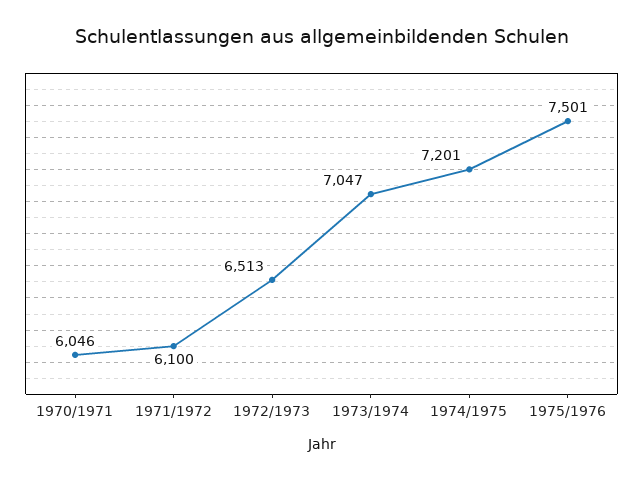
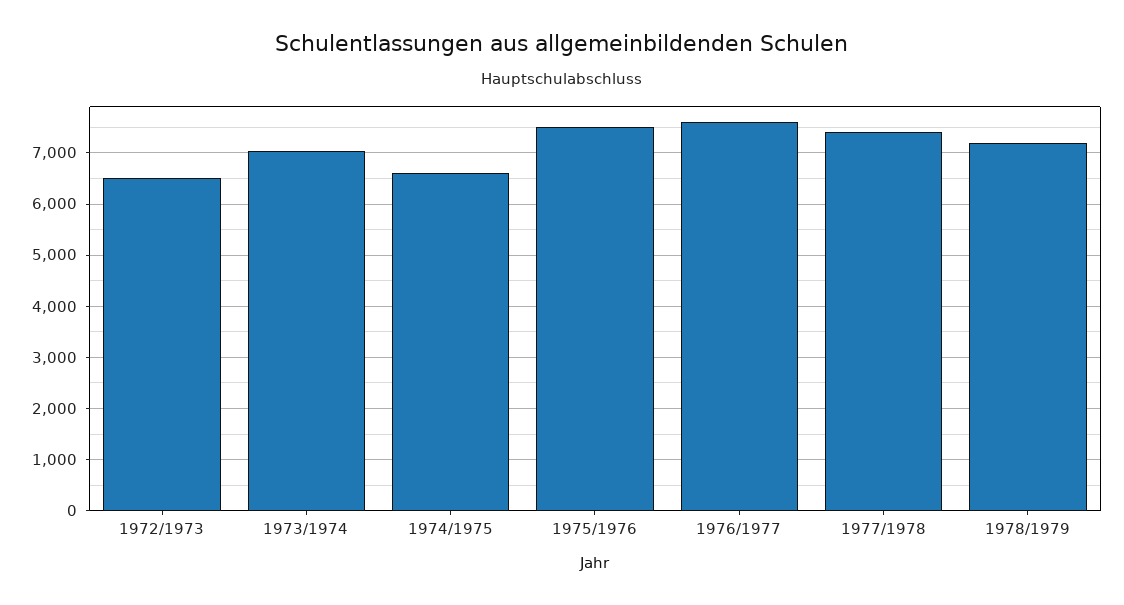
1970/1971: 6046 -> none
1971/1972: 6100 -> none
1974/1975: 7201 -> 6600
1976/1977: none -> 7600
1977/1978: none -> 7400
1978/1979: none -> 7200

